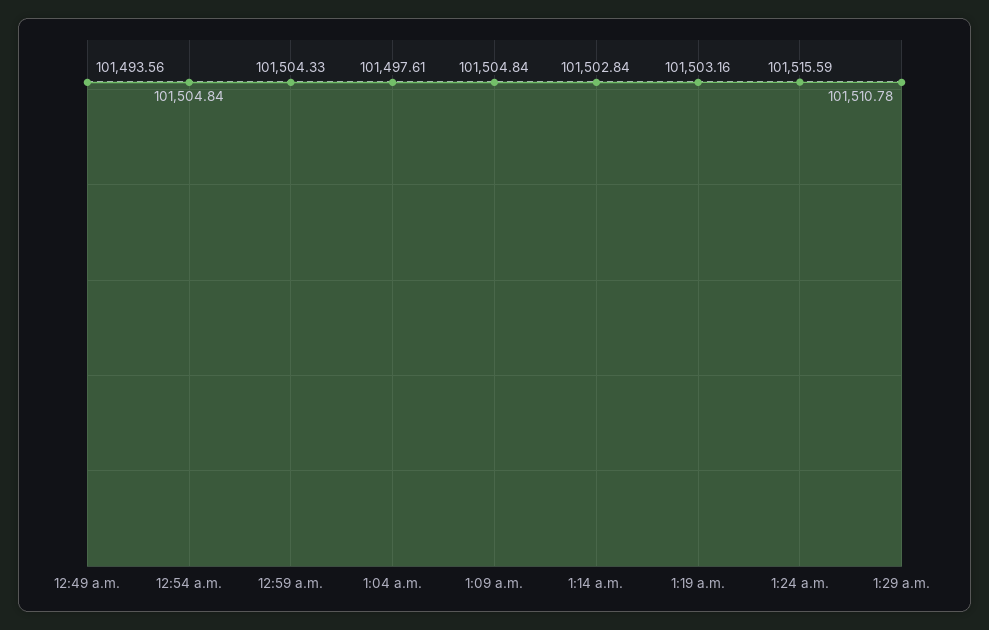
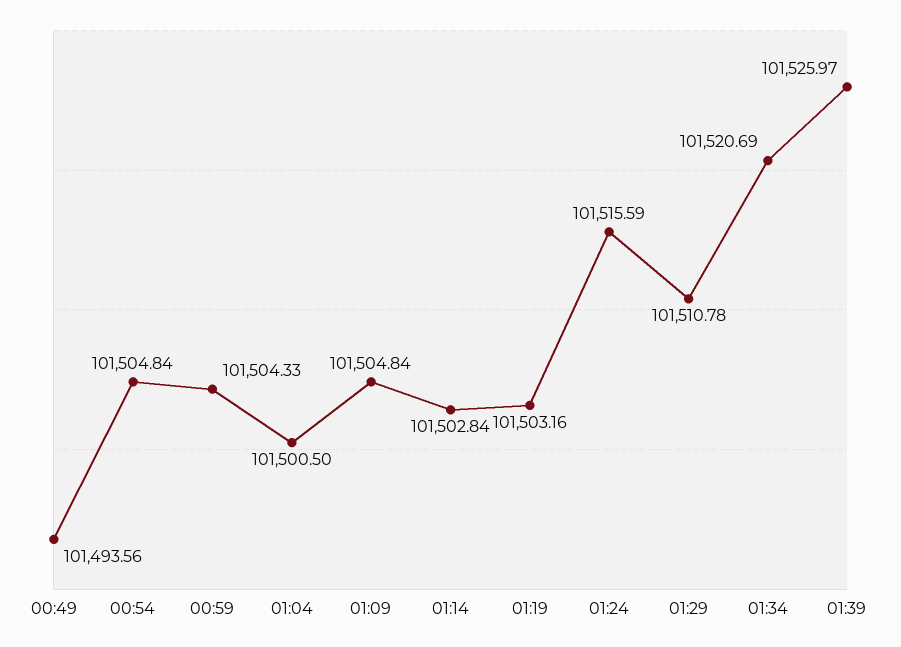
1:04 a.m.: 101497.61 -> 101500.5
01:34: none -> 101520.69
01:39: none -> 101525.97

